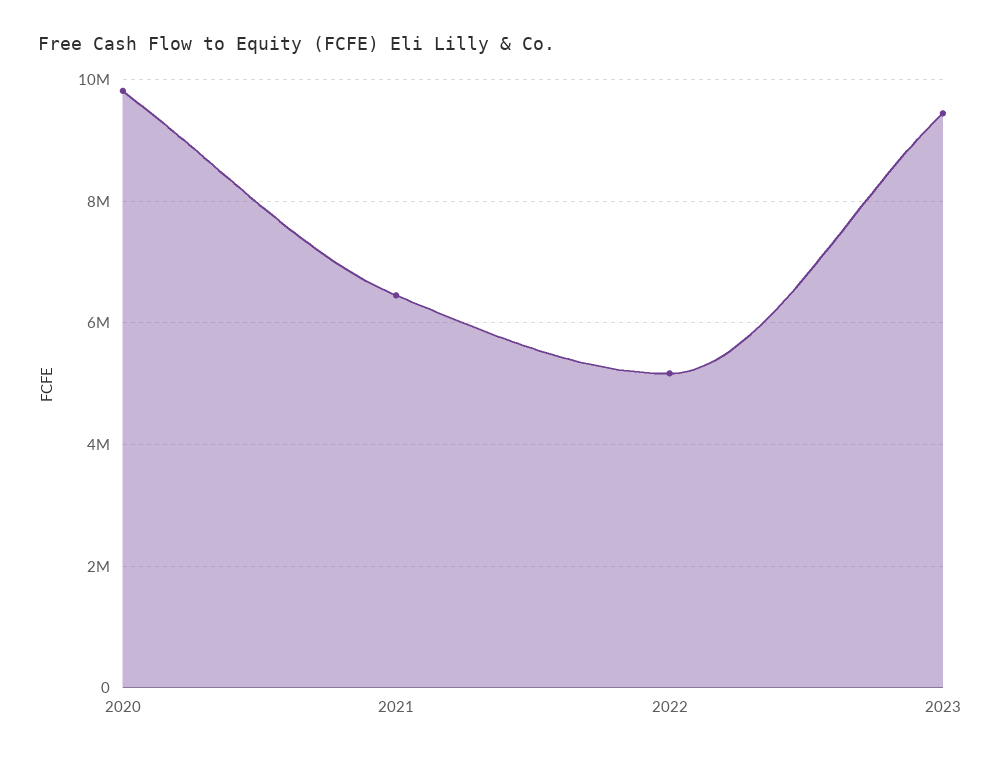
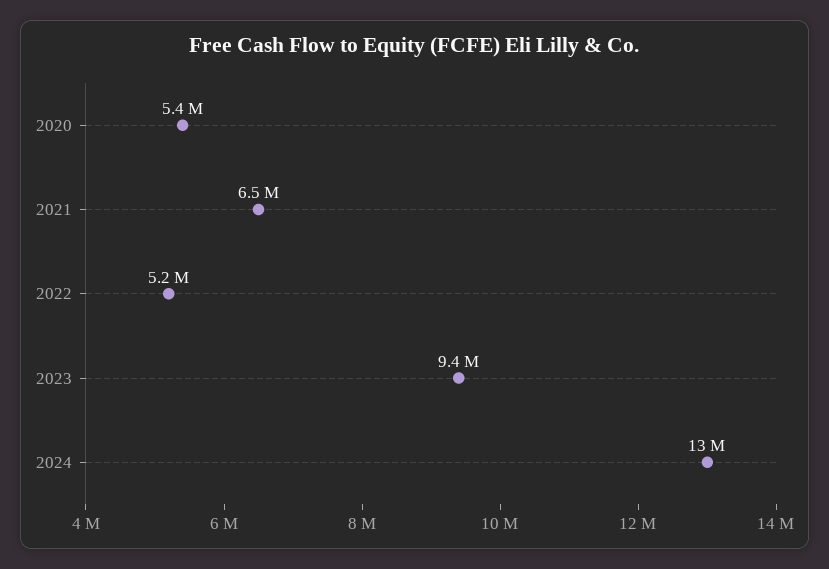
2020: 9800000 -> 5400000
2024: none -> 13000000

